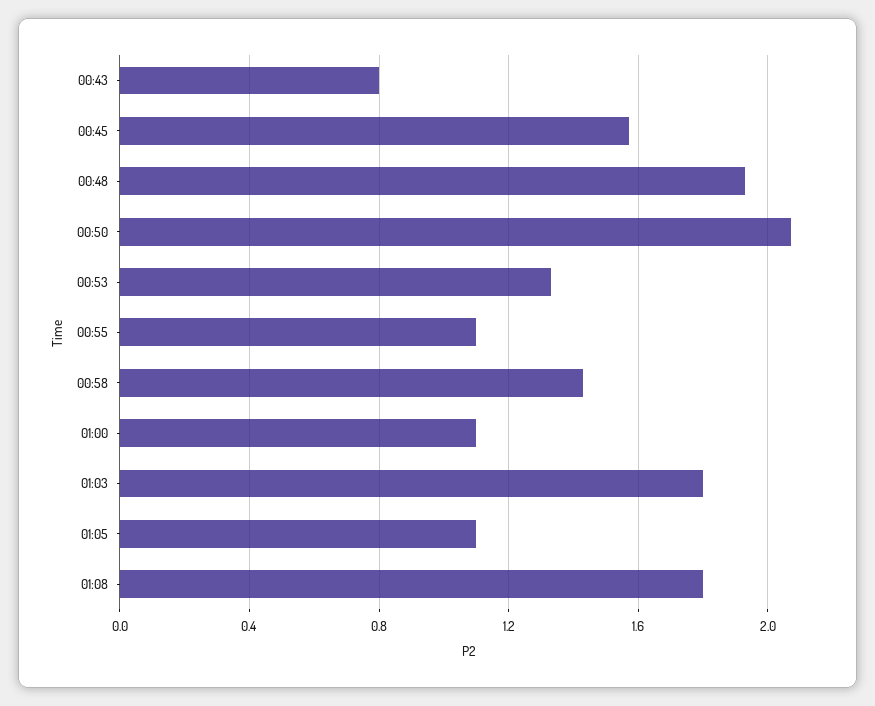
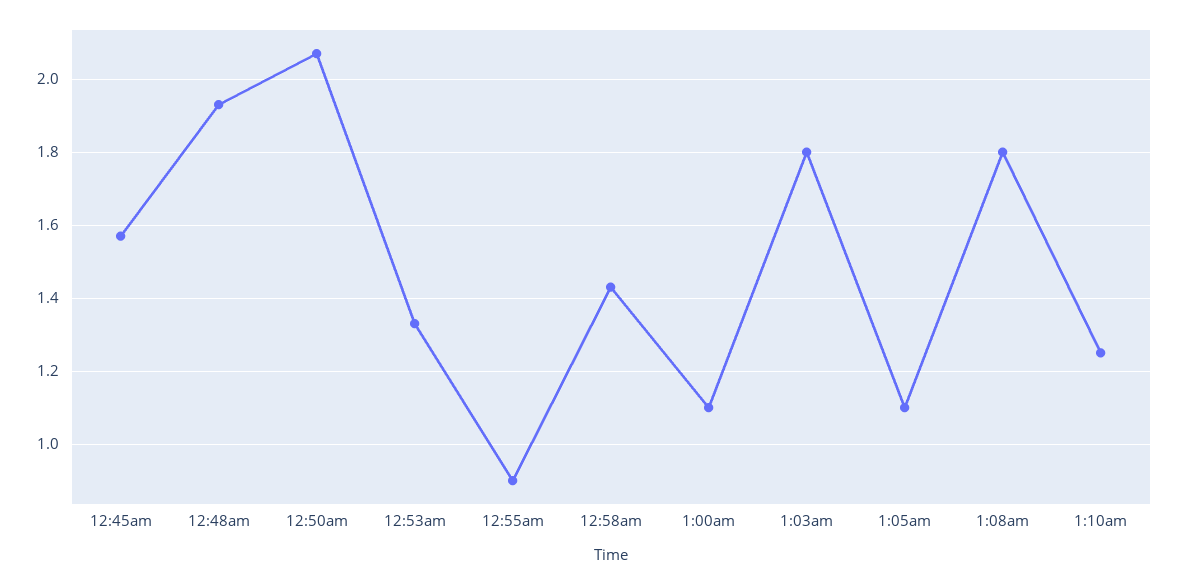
00:43: 0.8 -> none
00:55: 1.1 -> 0.9
1:10am: none -> 1.25

